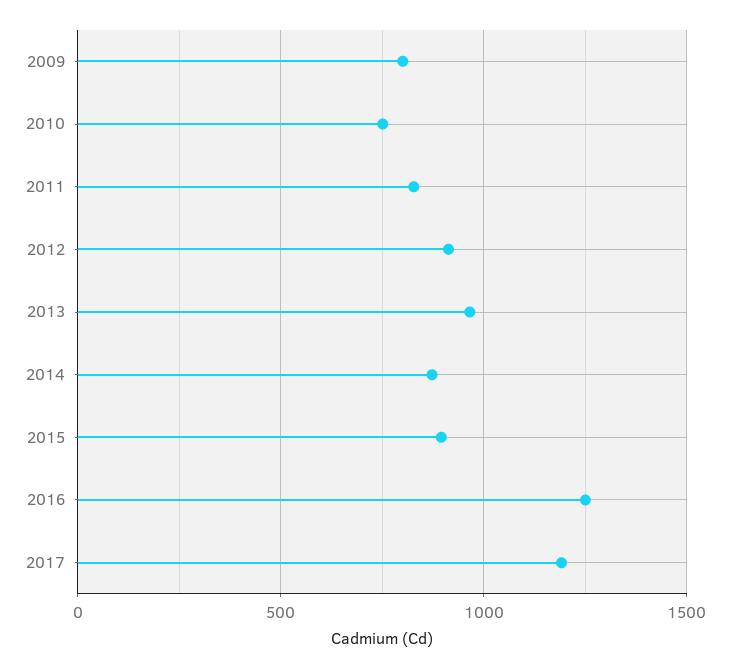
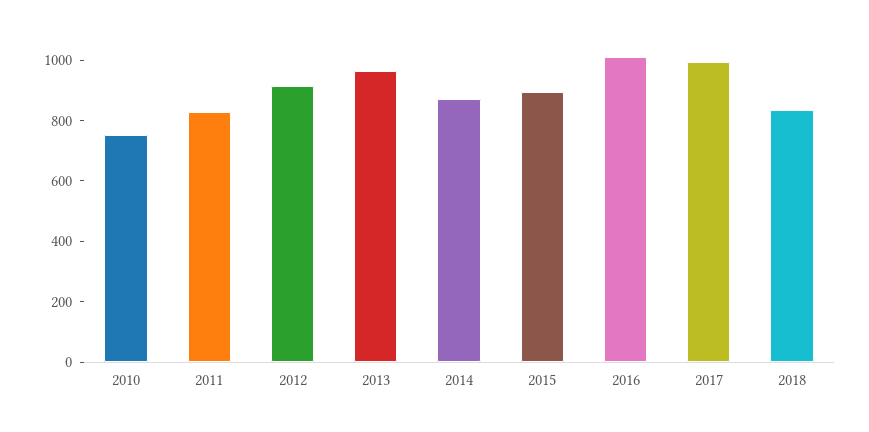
2009: 800 -> none
2016: 1250 -> 1000
2017: 1200 -> 1000
2018: none -> 850

